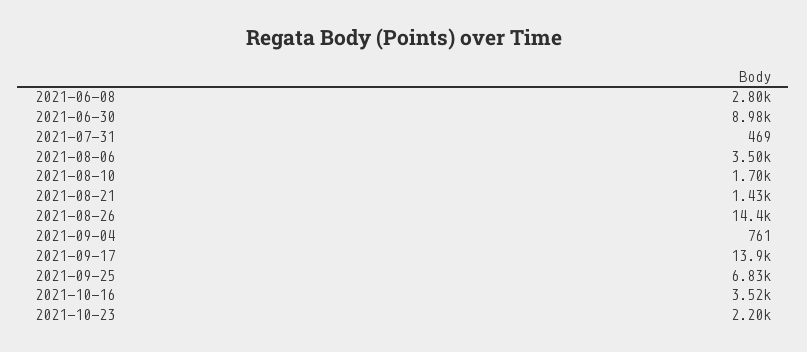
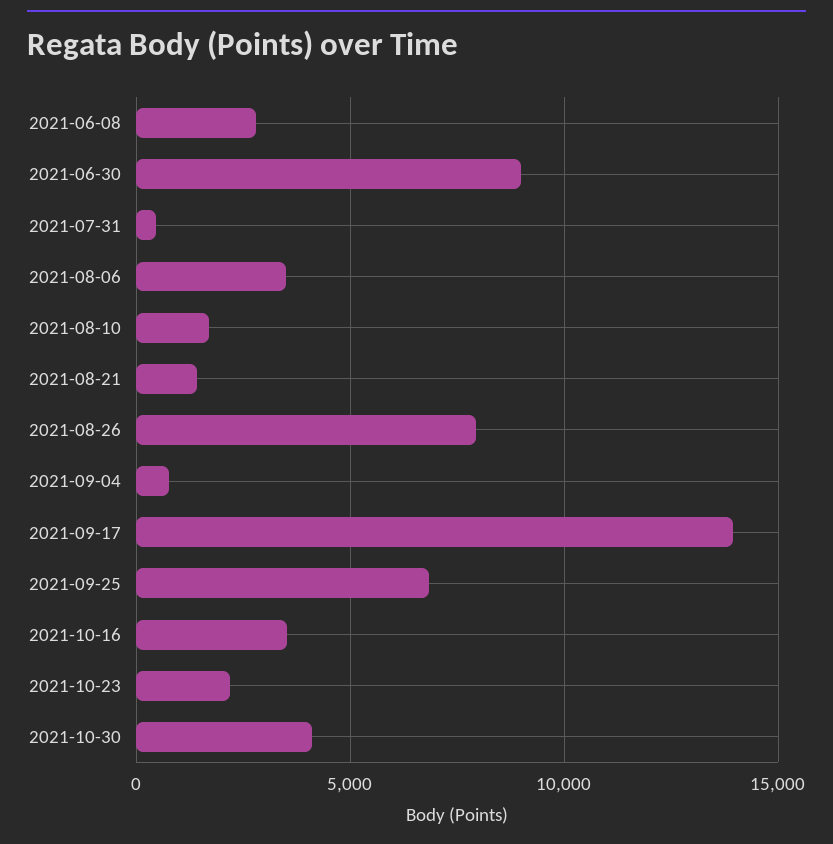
2021-08-26: 14400 -> 8000
2021-10-30: none -> 4000

